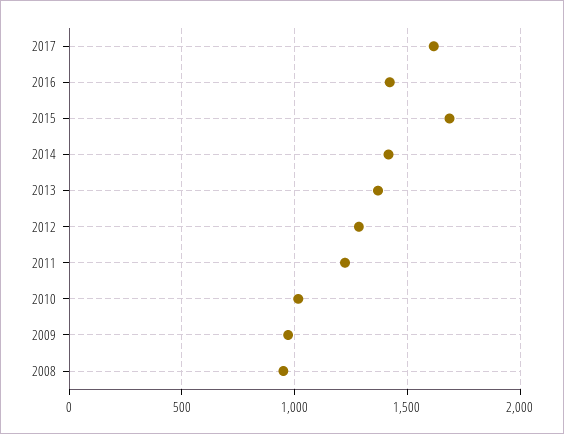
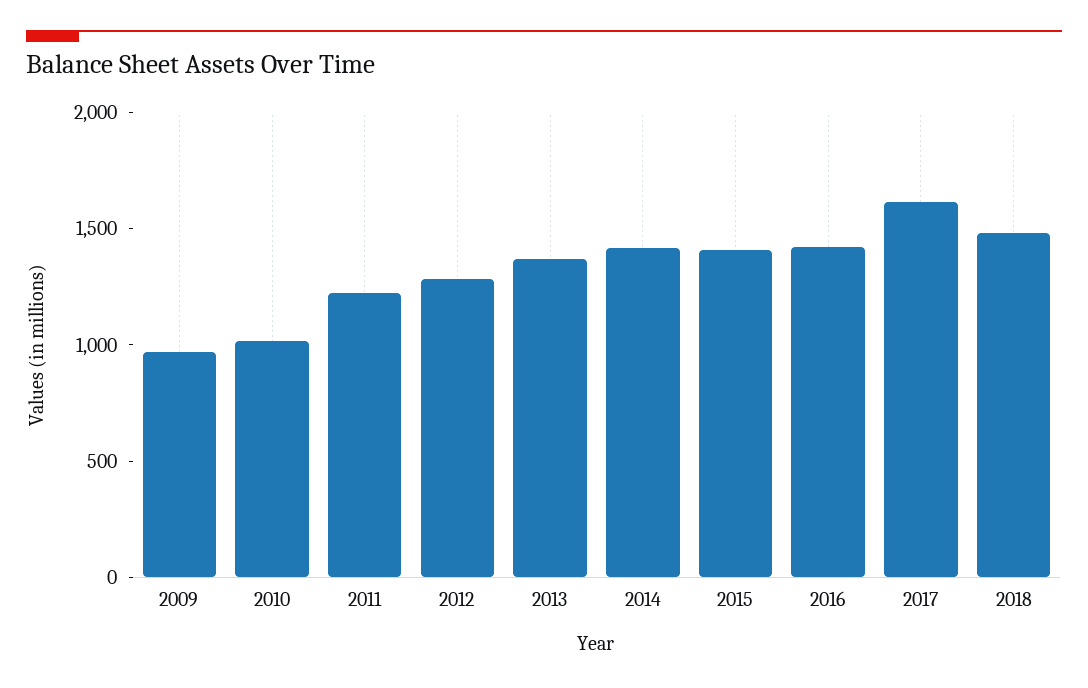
2015: 1700 -> 1400
2008: 950 -> none
2018: none -> 1500

